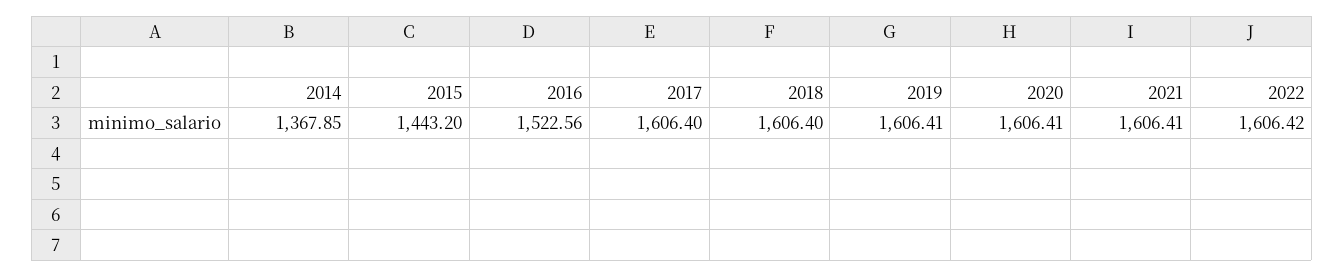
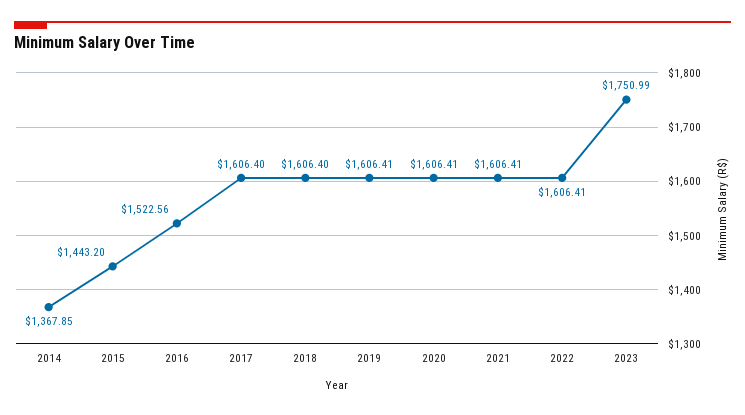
2022: 1606.42 -> 1606.41
2023: none -> 1750.99

